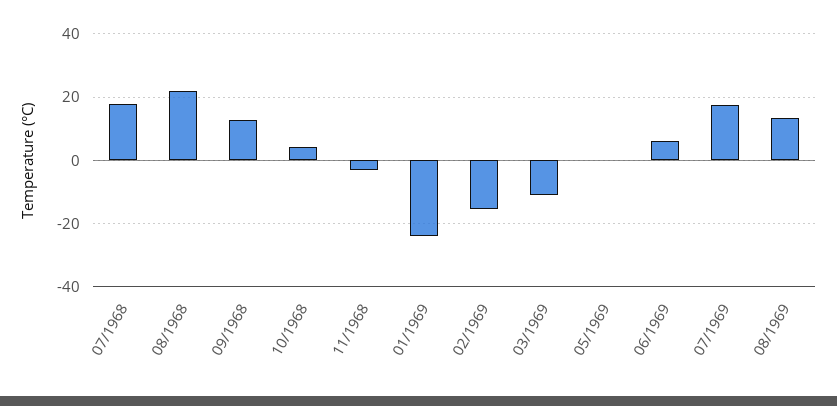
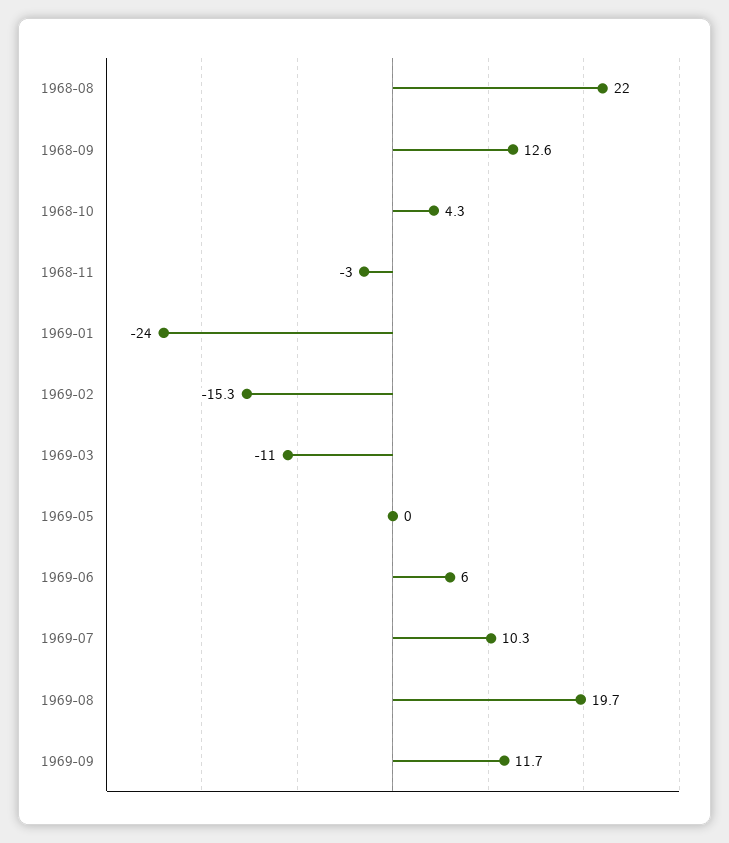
07/1968: 18 -> none
07/1969: 18 -> 10.3
08/1969: 14 -> 19.7
1969-09: none -> 11.7

